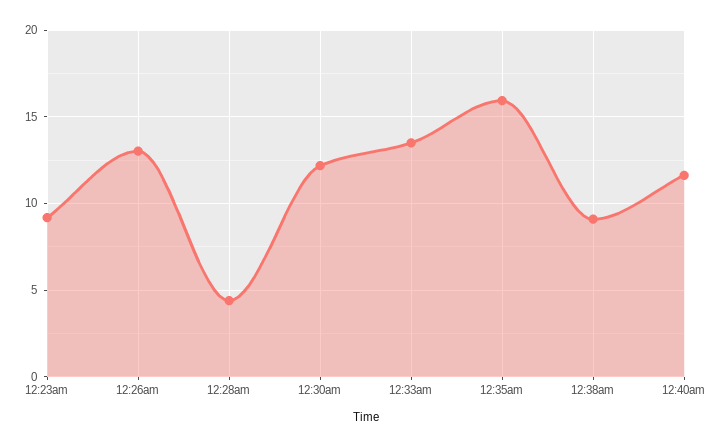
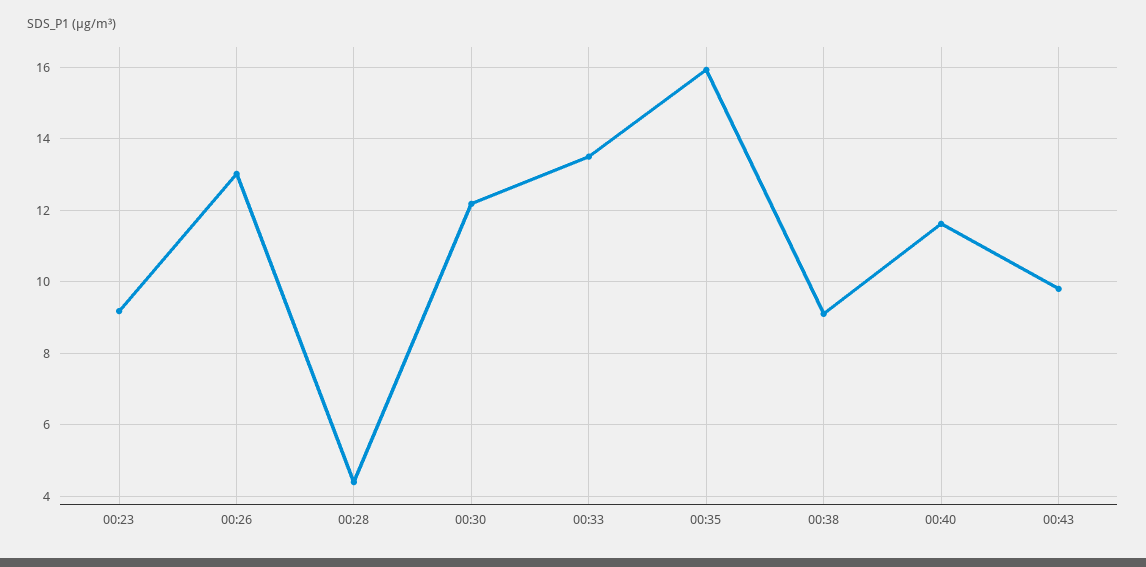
00:43: none -> 9.8

